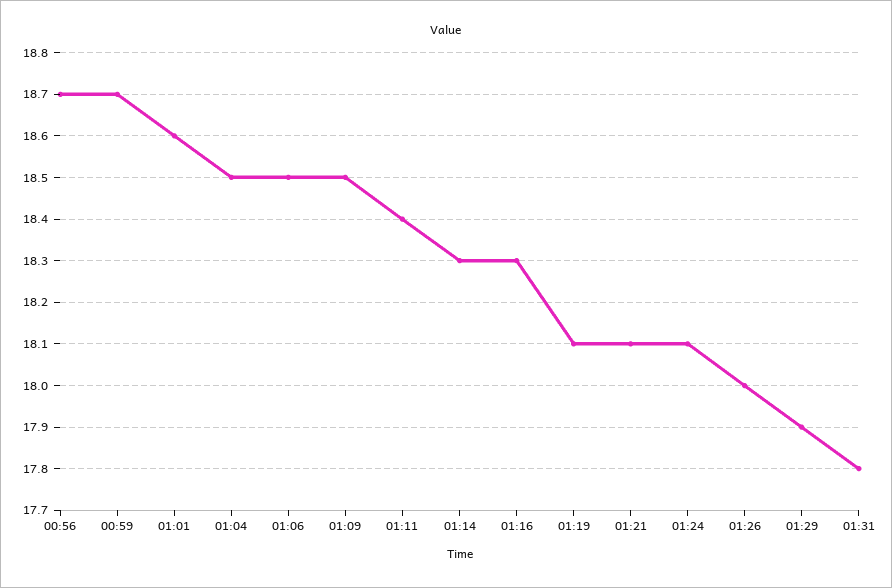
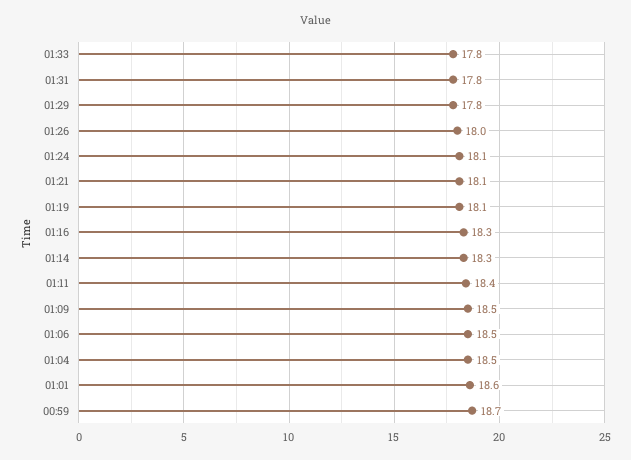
00:56: 18.7 -> none
01:29: 17.9 -> 17.8
01:33: none -> 17.8

